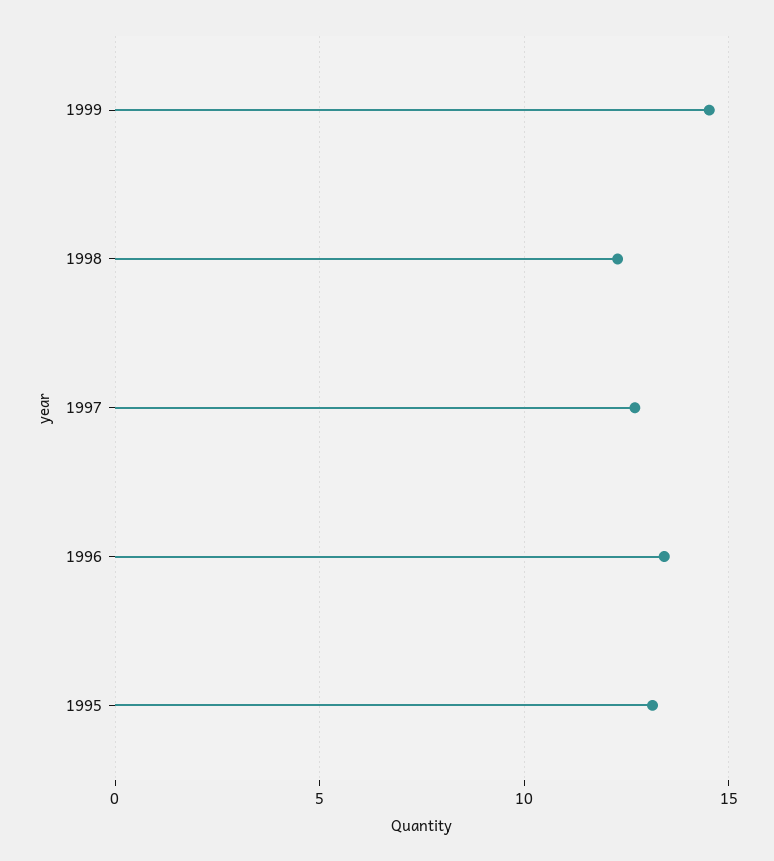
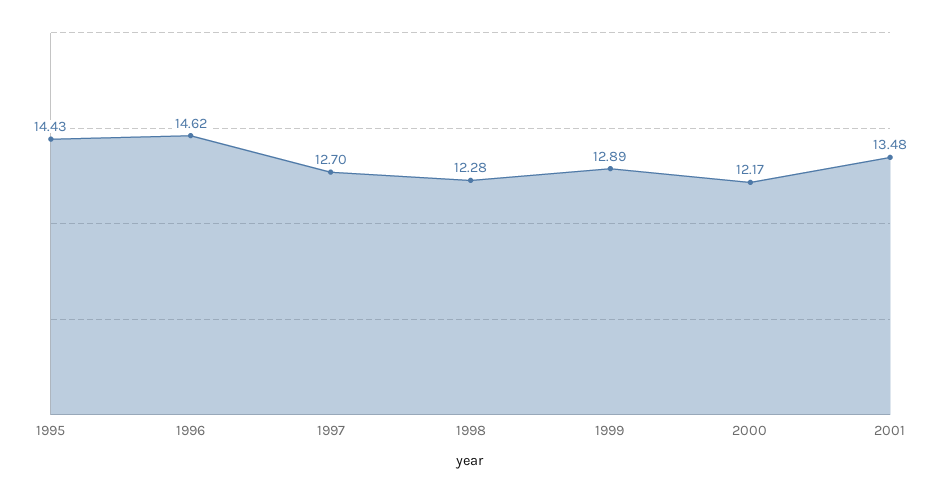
1999: 14.5 -> 12.89
1996: 13.5 -> 14.62
1995: 13 -> 14.43
2000: none -> 12.17
2001: none -> 13.48

